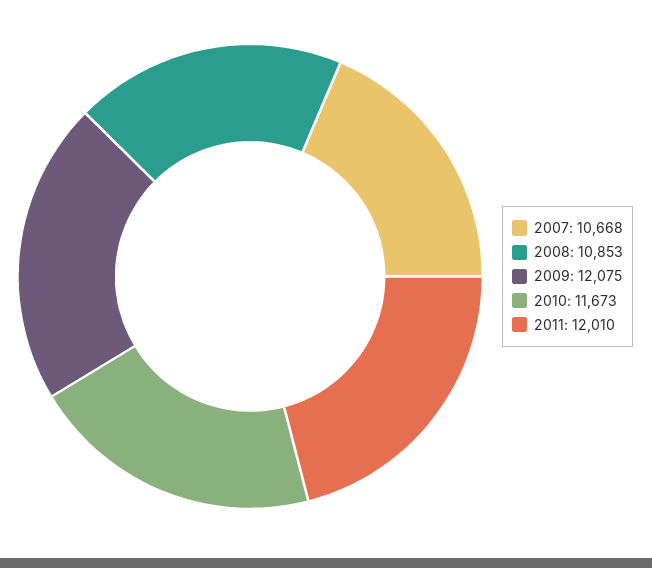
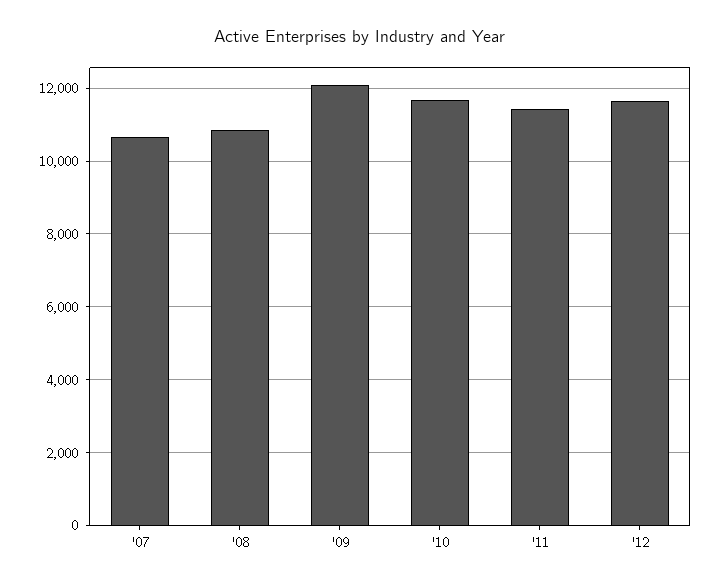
2011: 12010 -> 11400
'12: none -> 11600

